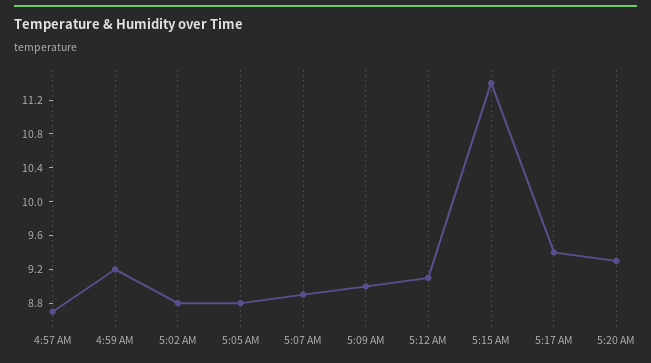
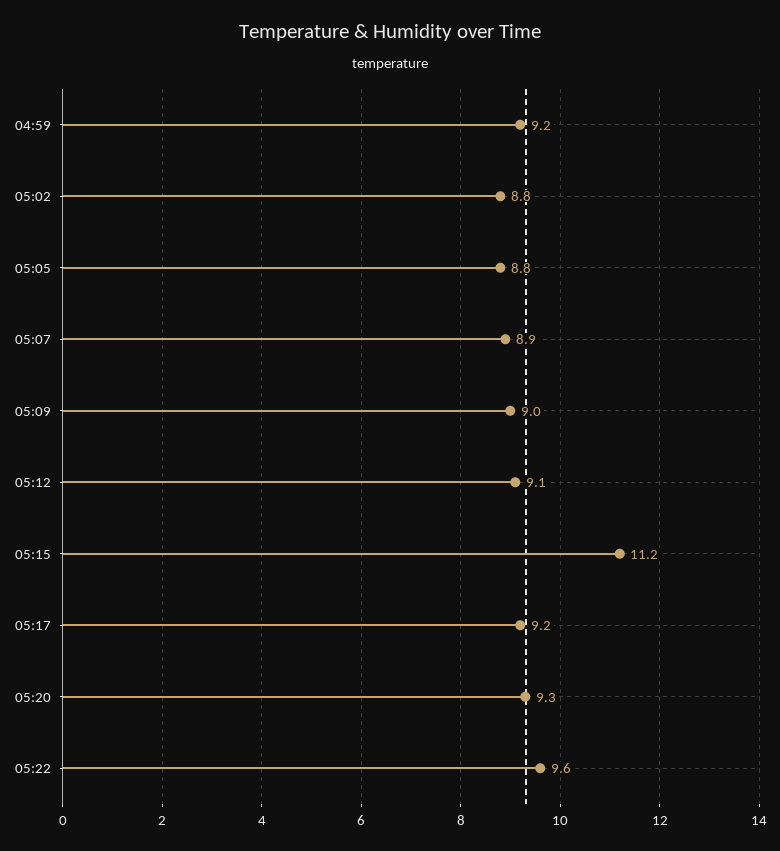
4:57 AM: 8.7 -> none
5:15 AM: 11.4 -> 11.2
5:17 AM: 9.4 -> 9.2
05:22: none -> 9.6

